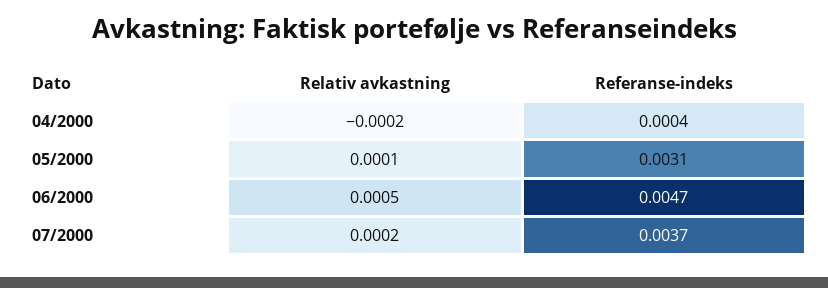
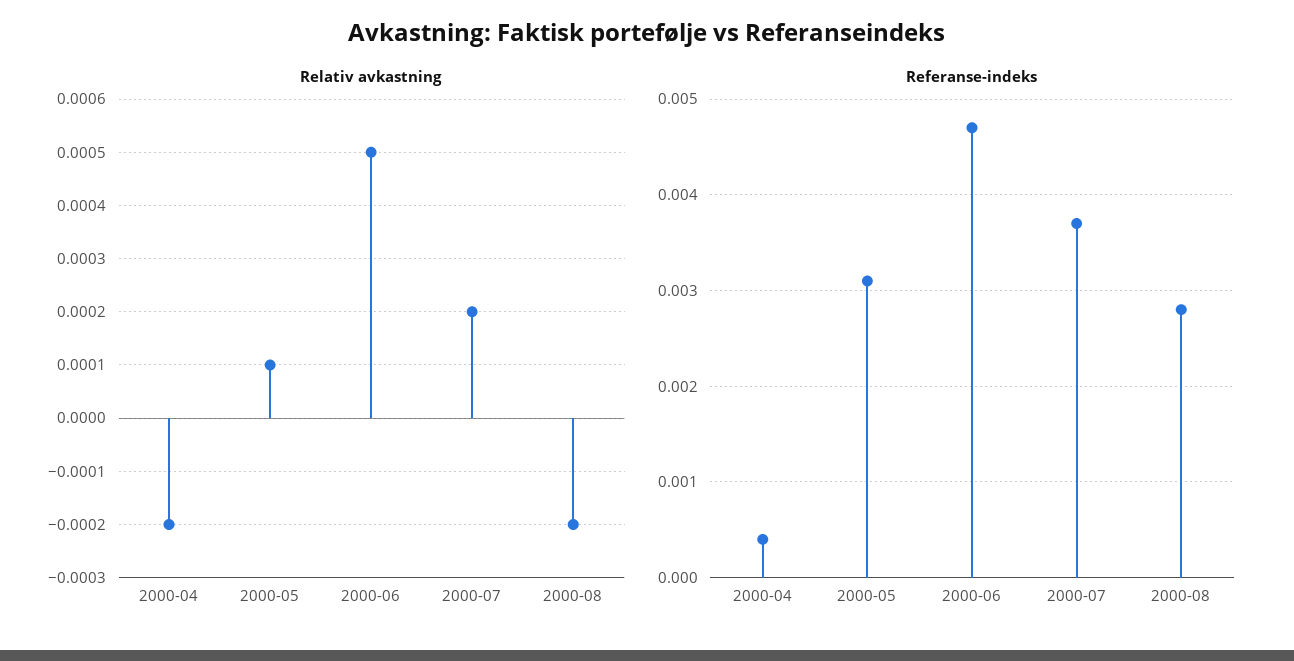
Relativ avkastning, 2000-08: none -> -0.0002
Referanse-indeks, 2000-08: none -> 0.0028

